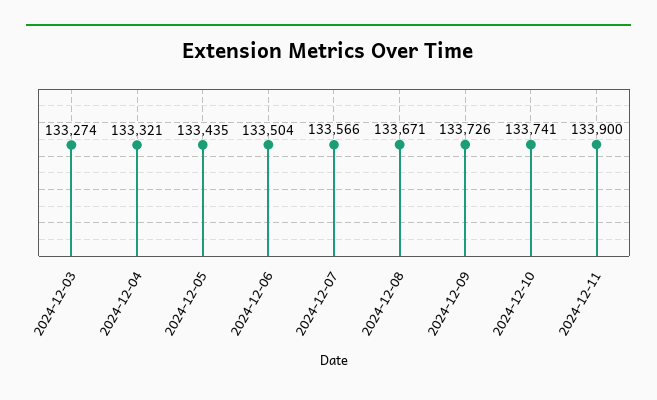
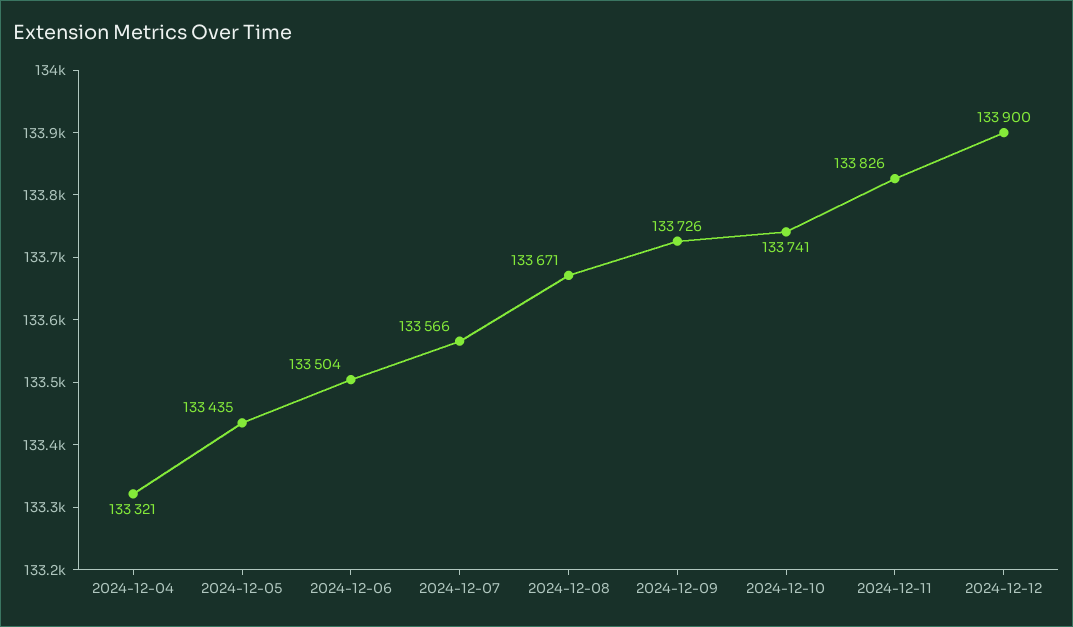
2024-12-03: 133274 -> none
2024-12-11: 133900 -> 133826
2024-12-12: none -> 133900

